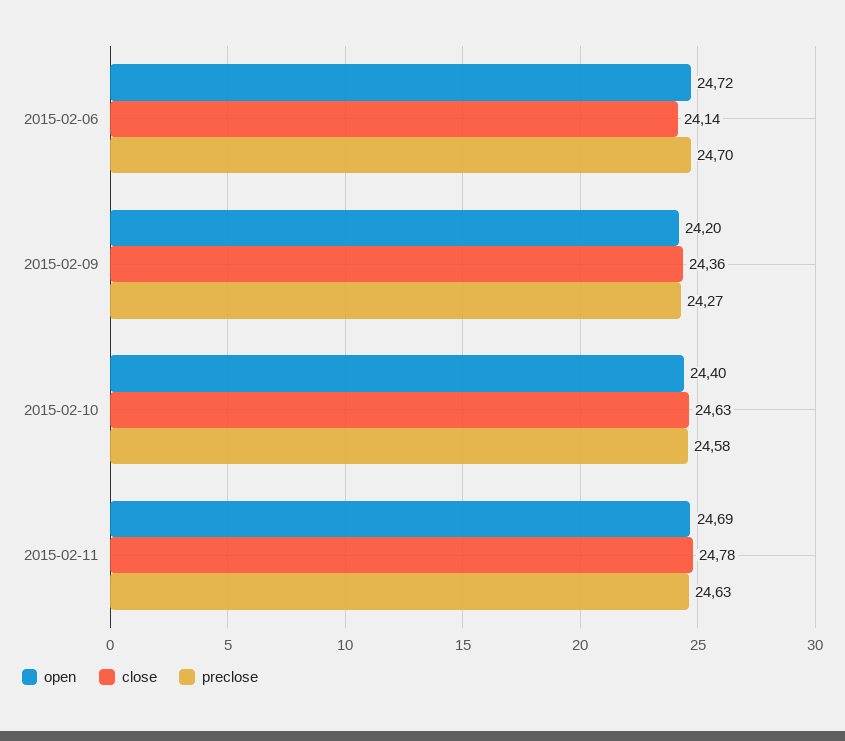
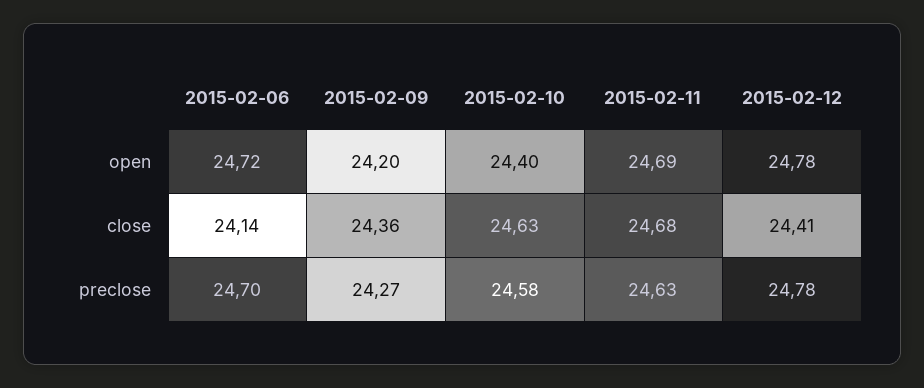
close, 2015-02-11: 24.78 -> 24.68
open, 2015-02-12: none -> 24.78
close, 2015-02-12: none -> 24.41
preclose, 2015-02-12: none -> 24.78

